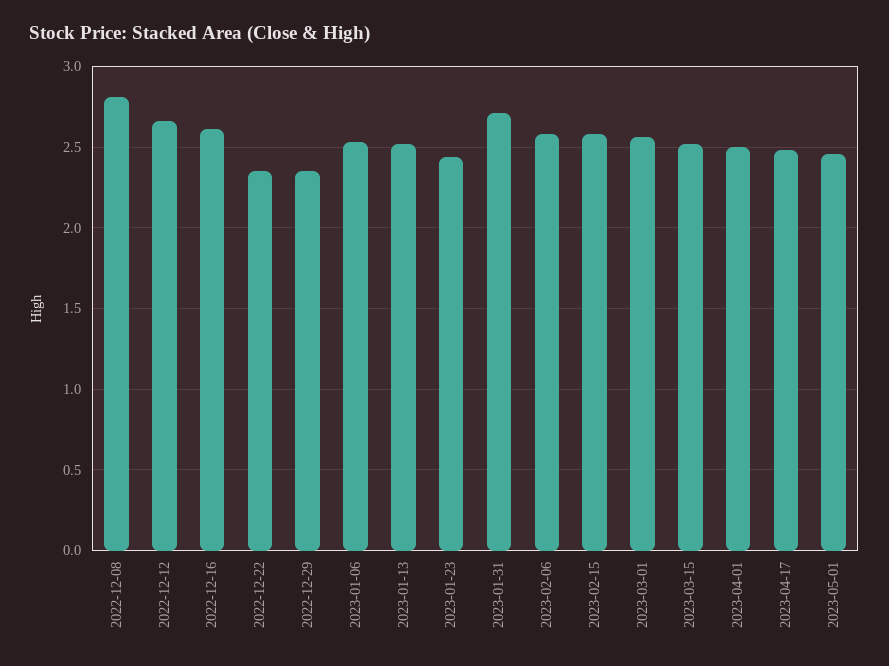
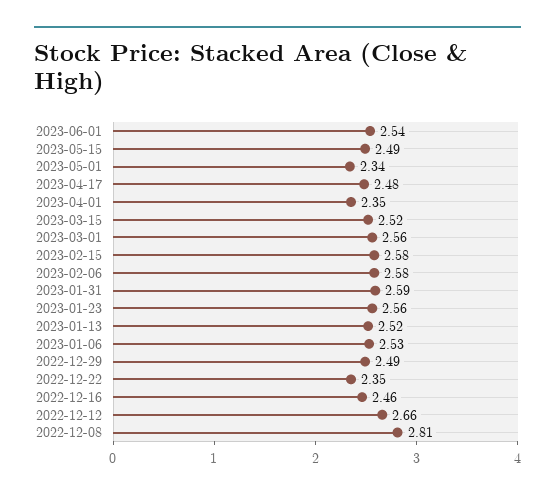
2022-12-16: 2.6 -> 2.46
2022-12-29: 2.35 -> 2.49
2023-01-23: 2.45 -> 2.56
2023-01-31: 2.7 -> 2.59
2023-04-01: 2.5 -> 2.35
2023-05-01: 2.45 -> 2.34
2023-06-01: none -> 2.54
2023-05-15: none -> 2.49

